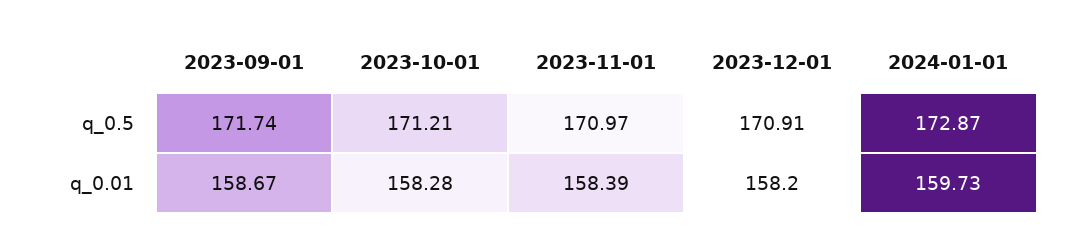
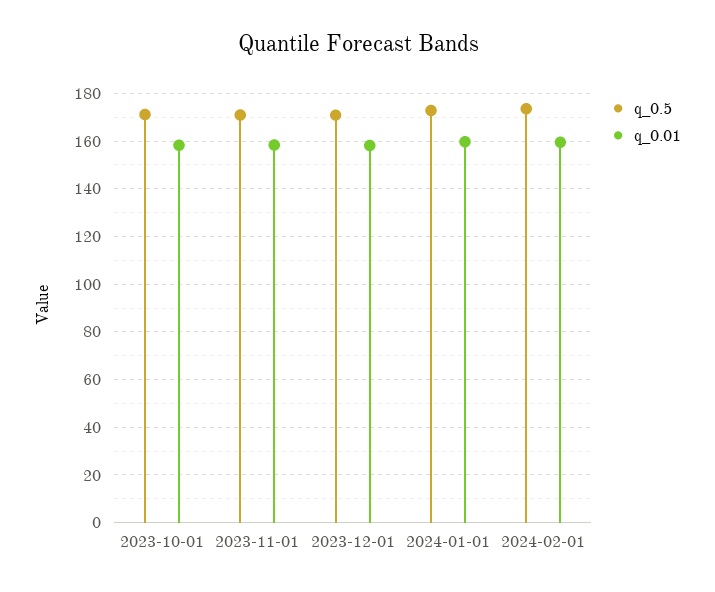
q_0.5, 2023-09-01: 171.74 -> none
q_0.01, 2023-09-01: 158.67 -> none
q_0.5, 2024-02-01: none -> 175
q_0.01, 2024-02-01: none -> 160

